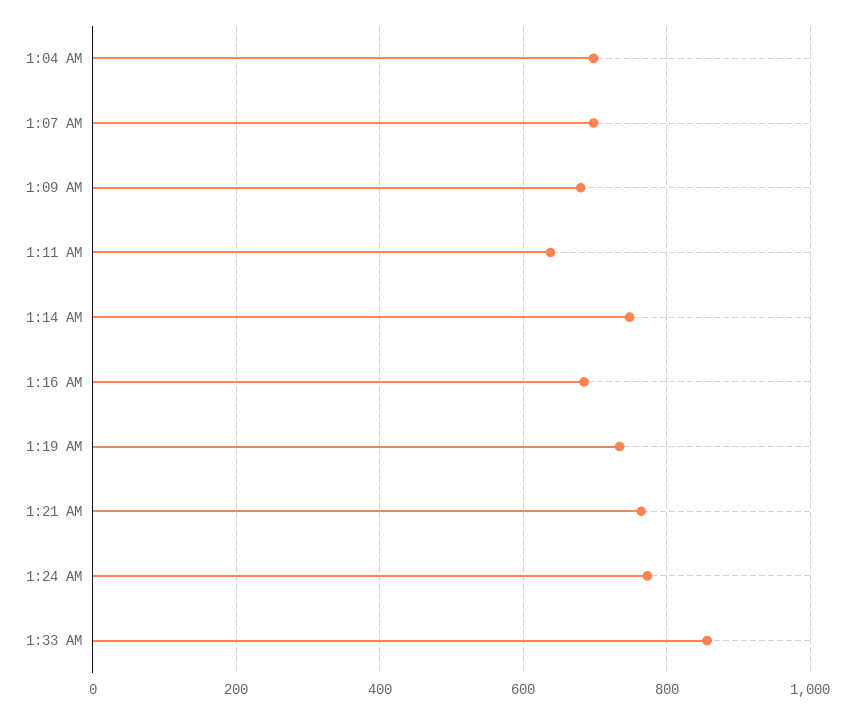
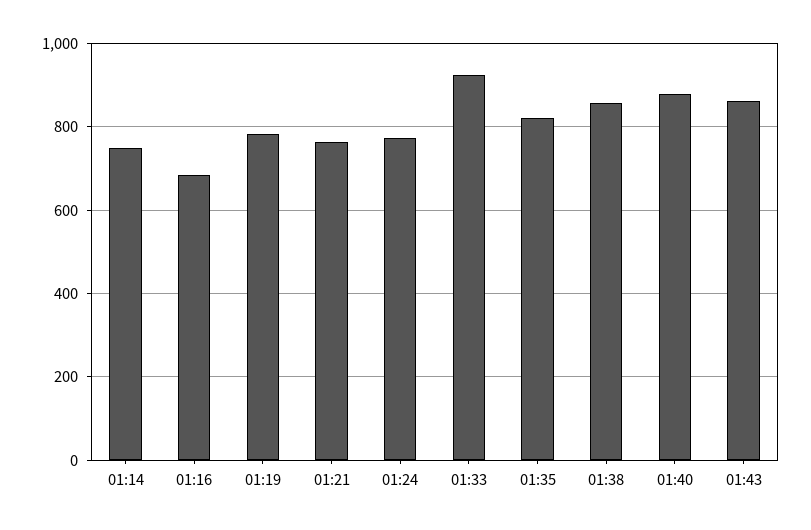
1:04 AM: 700 -> none
1:07 AM: 700 -> none
1:09 AM: 680 -> none
1:11 AM: 640 -> none
1:19 AM: 740 -> 780
1:33 AM: 860 -> 920
01:35: none -> 820
01:38: none -> 860
01:40: none -> 880
01:43: none -> 860

